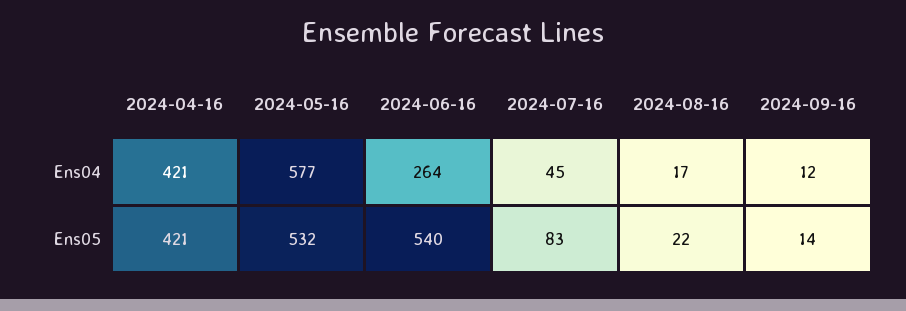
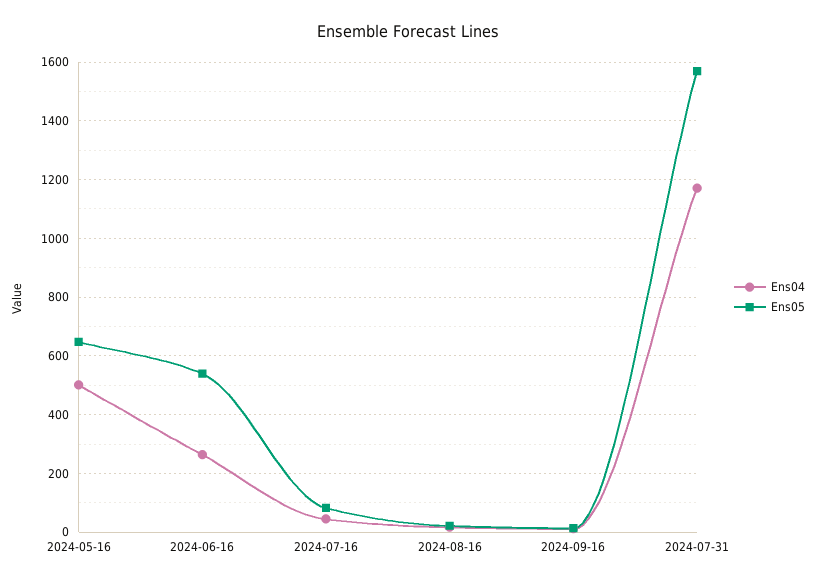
Ens04, 2024-04-16: 421 -> none
Ens04, 2024-05-16: 577 -> 500
Ens05, 2024-04-16: 421 -> none
Ens05, 2024-05-16: 532 -> 650
Ens04, 2024-07-31: none -> 1175
Ens05, 2024-07-31: none -> 1575

